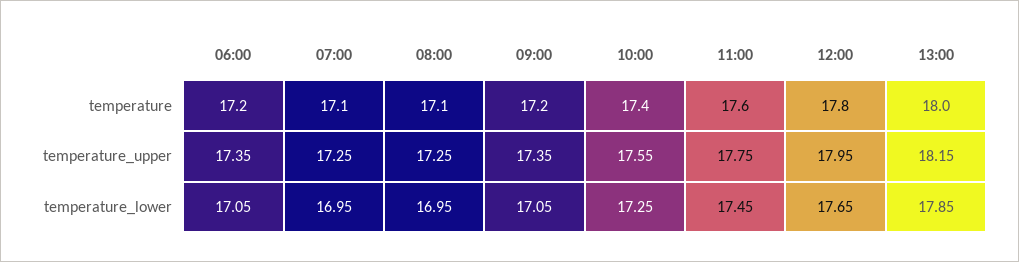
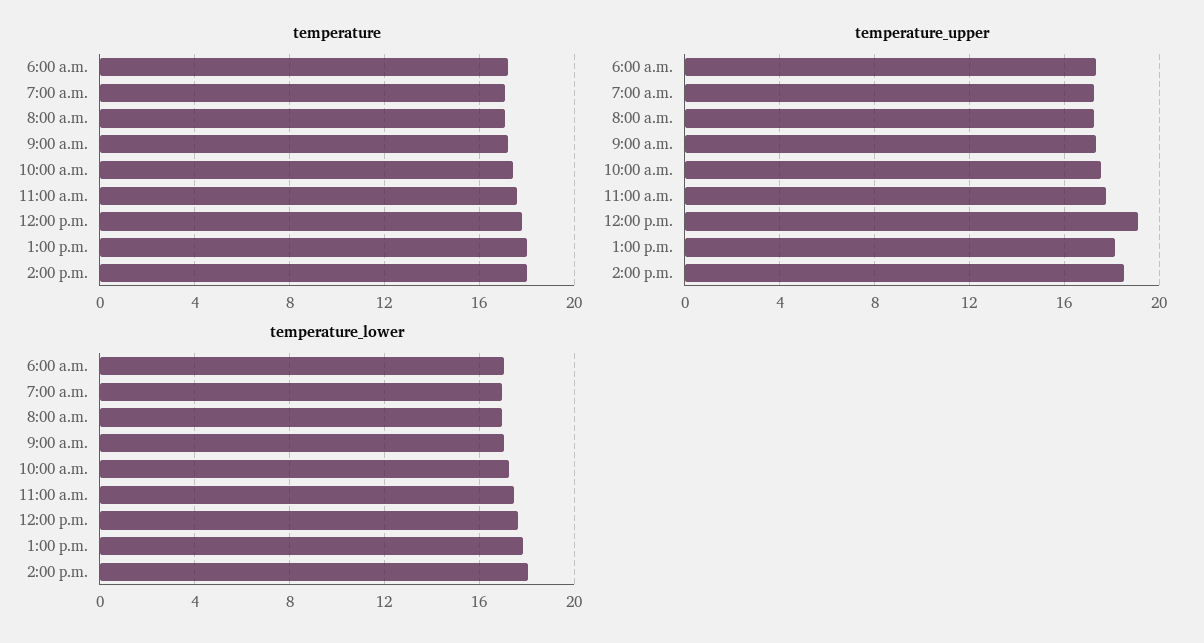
temperature_upper, 12:00: 17.95 -> 19
temperature, 2:00 p.m.: none -> 18
temperature_upper, 2:00 p.m.: none -> 18.5
temperature_lower, 2:00 p.m.: none -> 18

